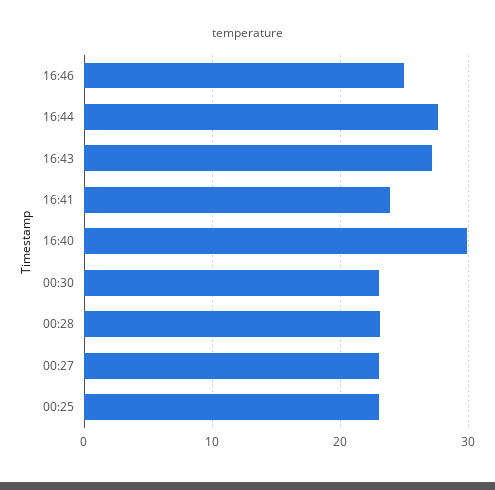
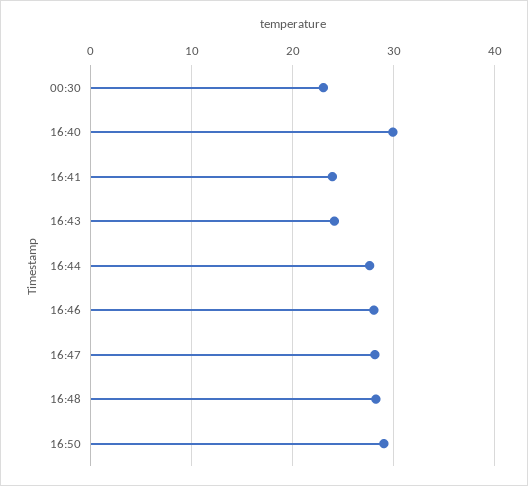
16:46: 25 -> 28
16:43: 27 -> 24
00:28: 23 -> none
00:27: 23 -> none
00:25: 23 -> none
16:47: none -> 28
16:48: none -> 28
16:50: none -> 29

